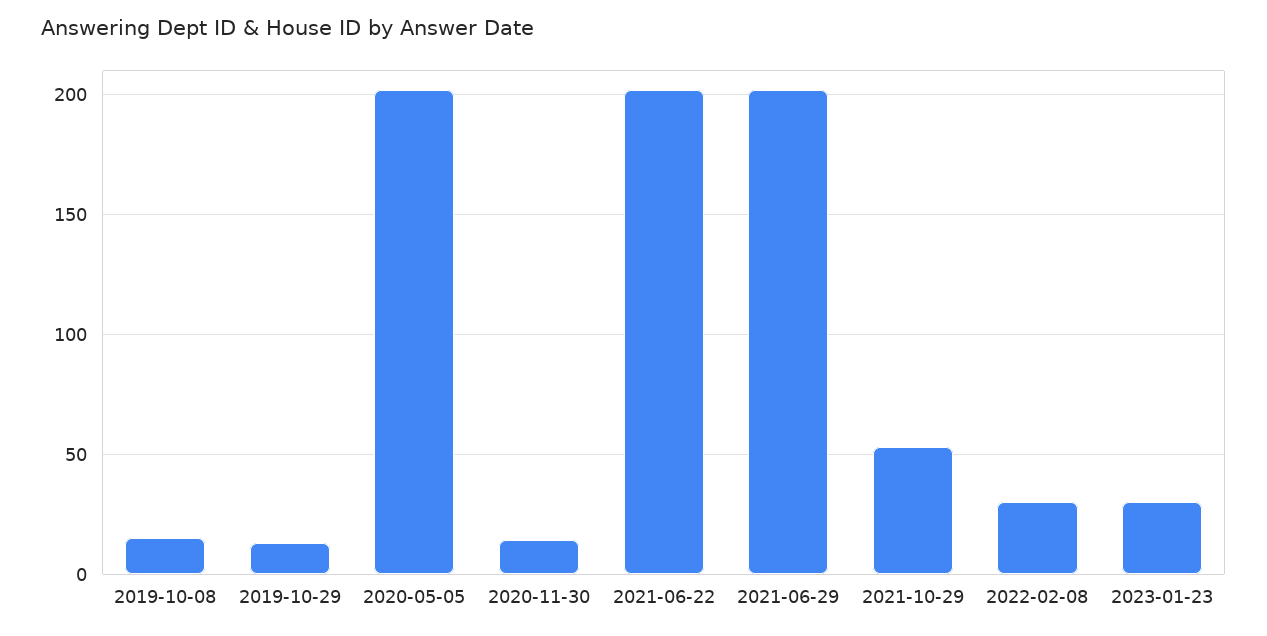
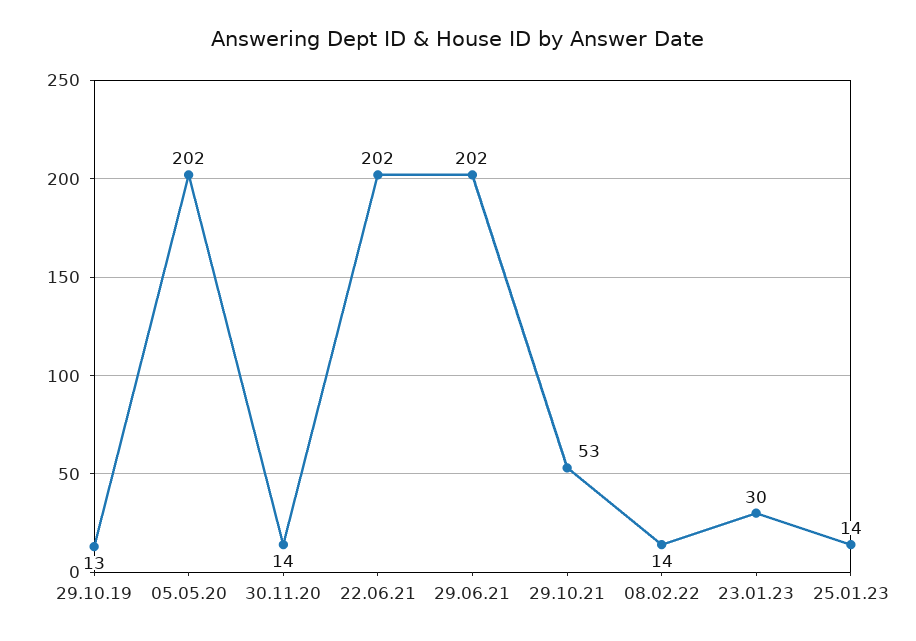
2019-10-08: 15 -> none
2022-02-08: 30 -> 14
25.01.23: none -> 14

